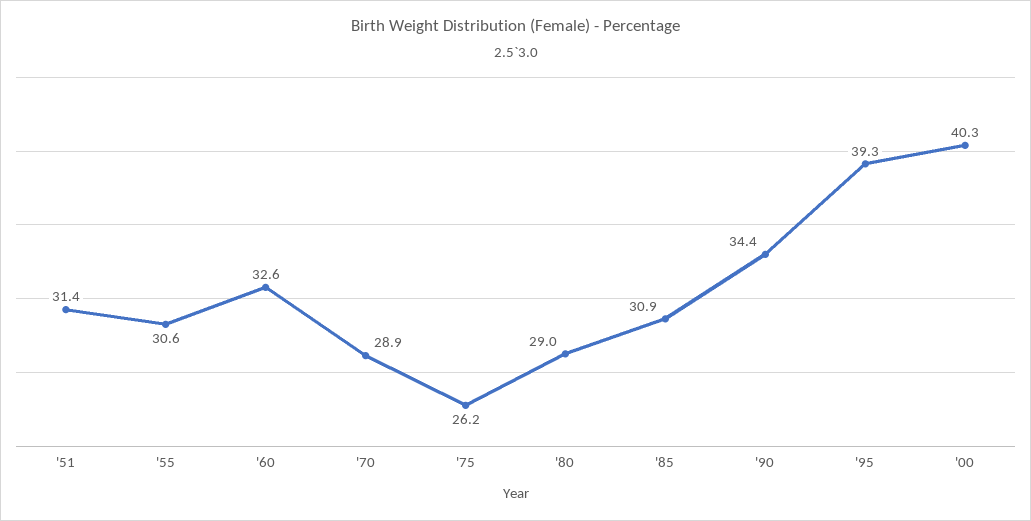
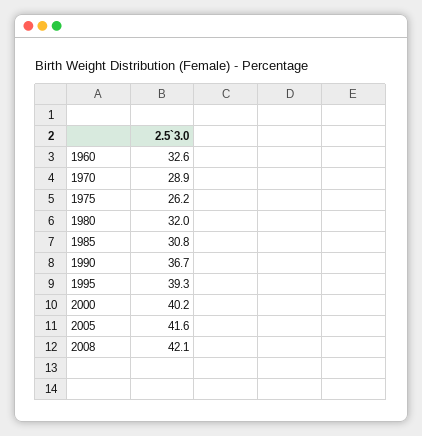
'51: 31.4 -> none
'55: 30.6 -> none
'80: 29 -> 32
'85: 30.9 -> 30.8
'90: 34.4 -> 36.7
'00: 40.3 -> 40.2
2005: none -> 41.6
2008: none -> 42.1

